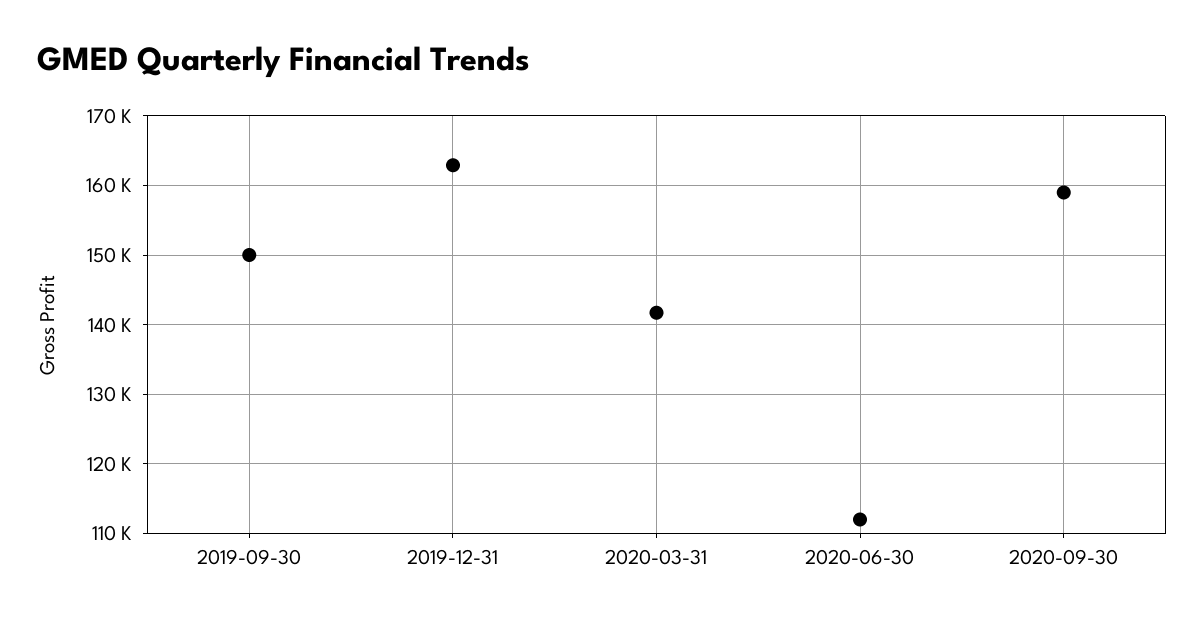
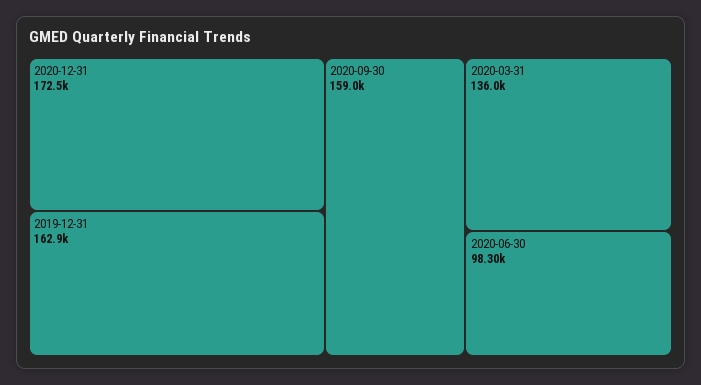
2019-09-30: 150000 -> none
2020-03-31: 142000 -> 136000
2020-06-30: 112000 -> 98300
2020-12-31: none -> 172500

